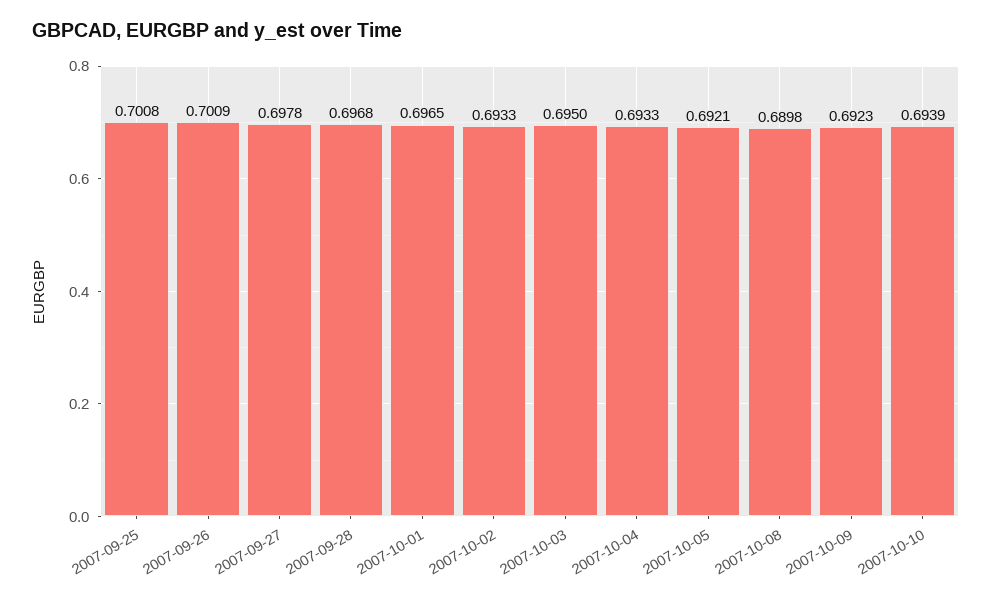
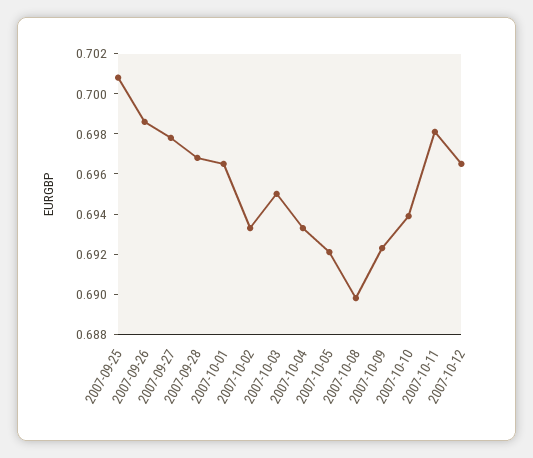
2007-09-26: 0.7009 -> 0.6985
2007-10-11: none -> 0.698
2007-10-12: none -> 0.6965

